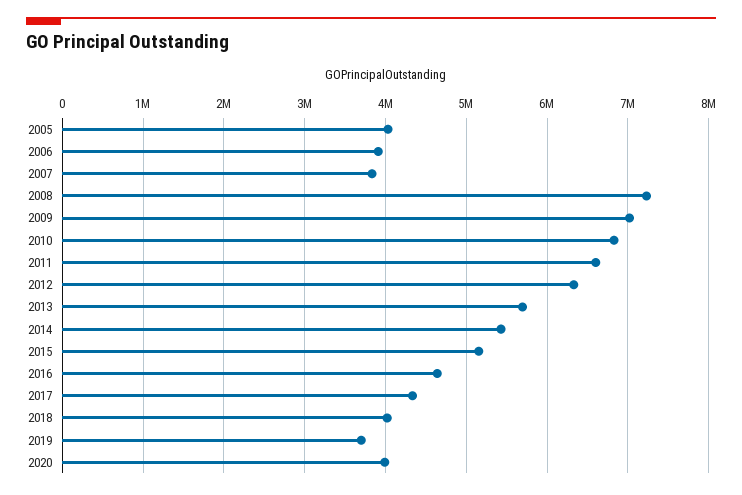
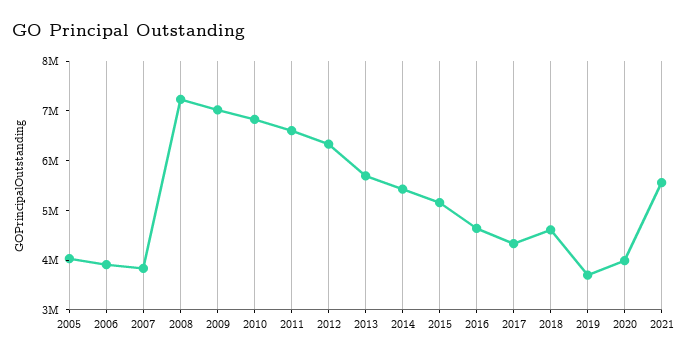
2018: 4000000 -> 4600000
2021: none -> 5600000

